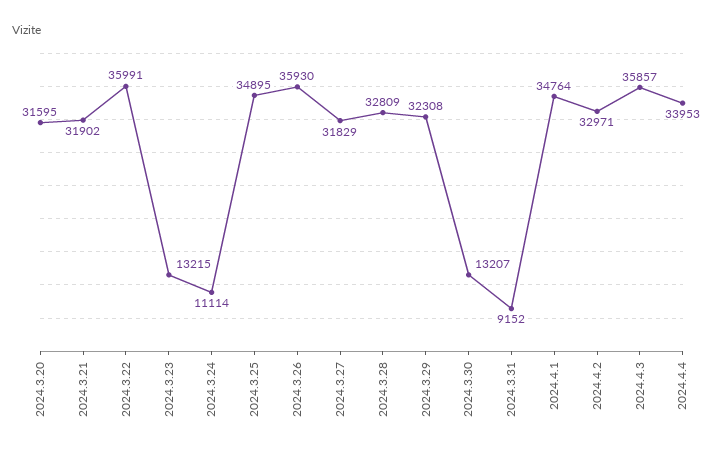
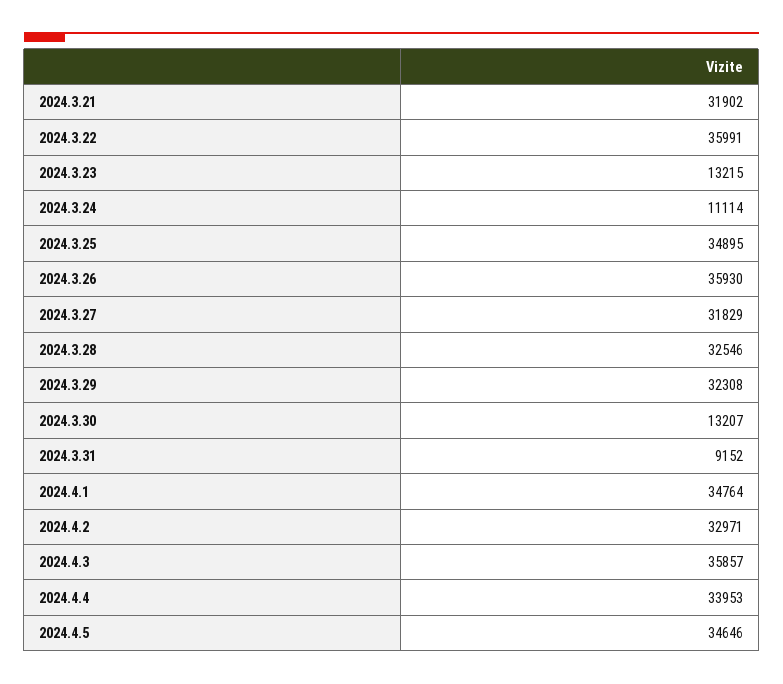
2024.3.20: 31595 -> none
2024.3.28: 32809 -> 32546
2024.4.5: none -> 34646

